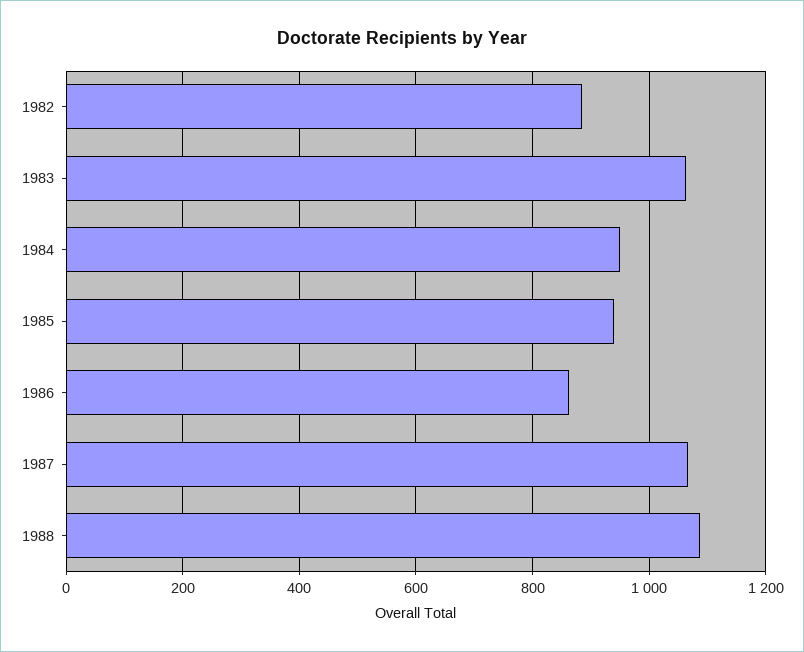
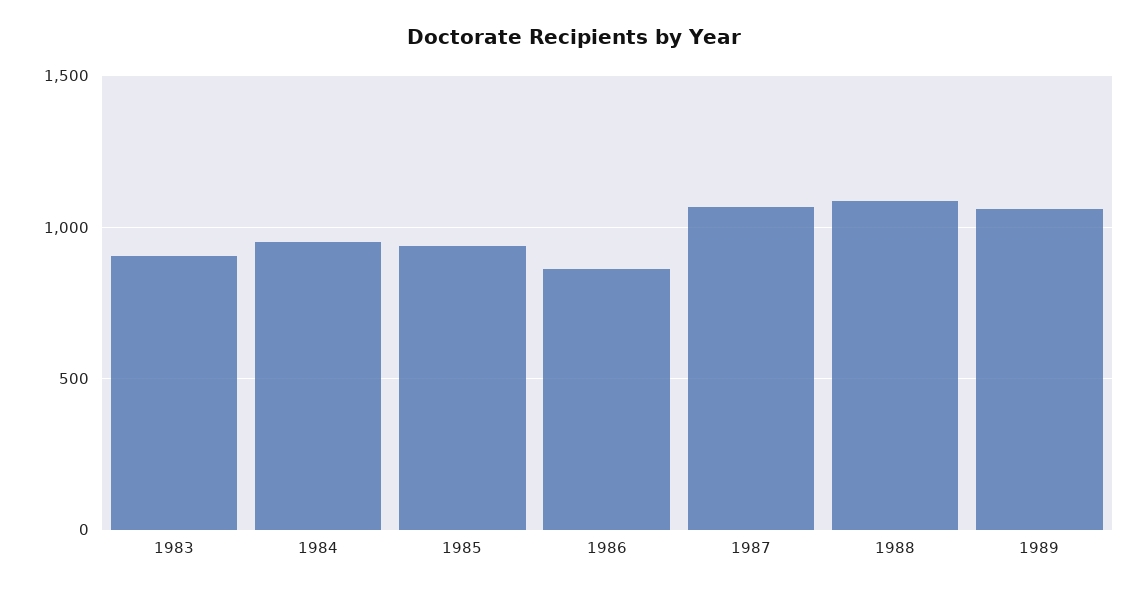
1982: 880 -> none
1983: 1060 -> 900
1989: none -> 1050

